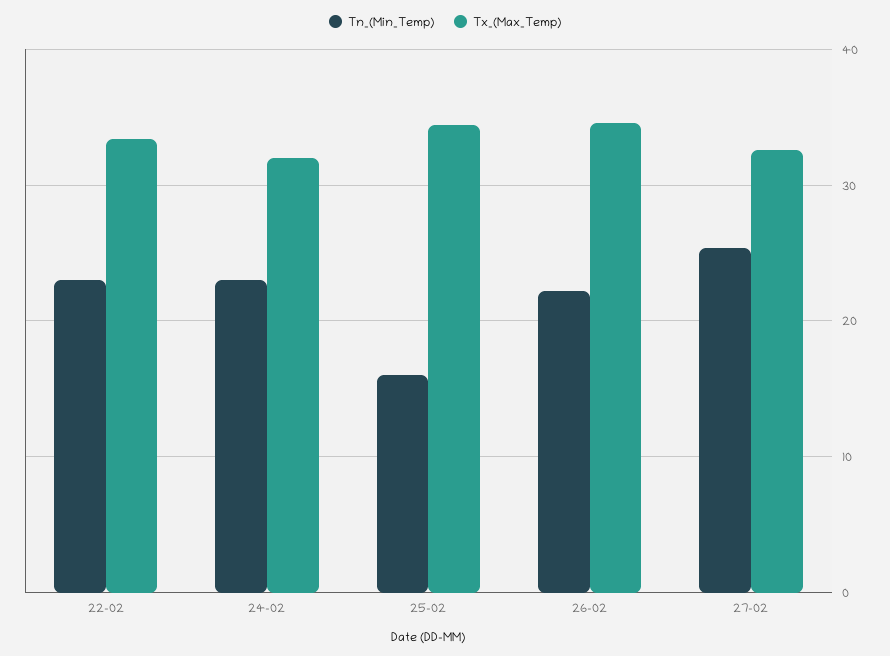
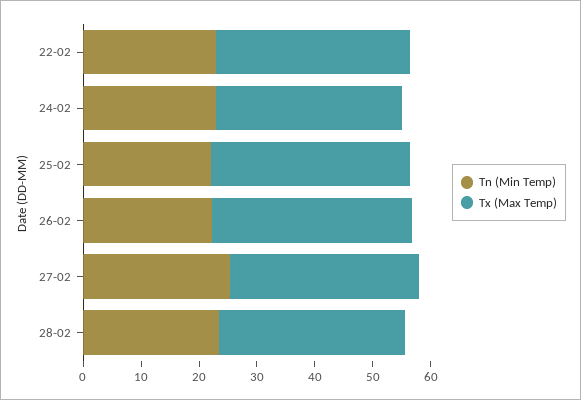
Tn_(Min_Temp), 25-02: 16 -> 22
Tn_(Min_Temp), 28-02: none -> 24
Tx_(Max_Temp), 28-02: none -> 32

